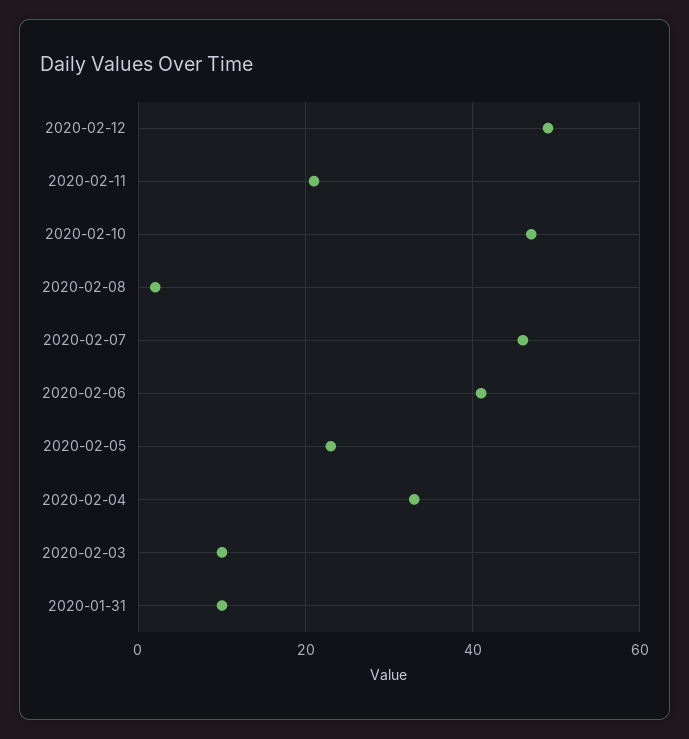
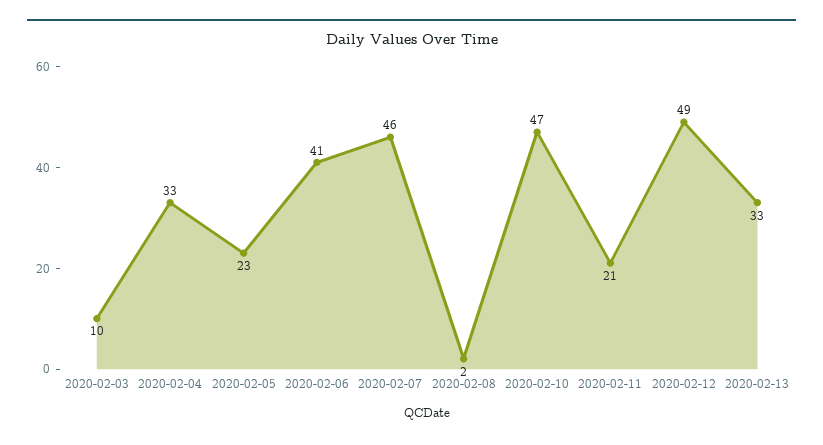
2020-01-31: 10 -> none
2020-02-13: none -> 33

